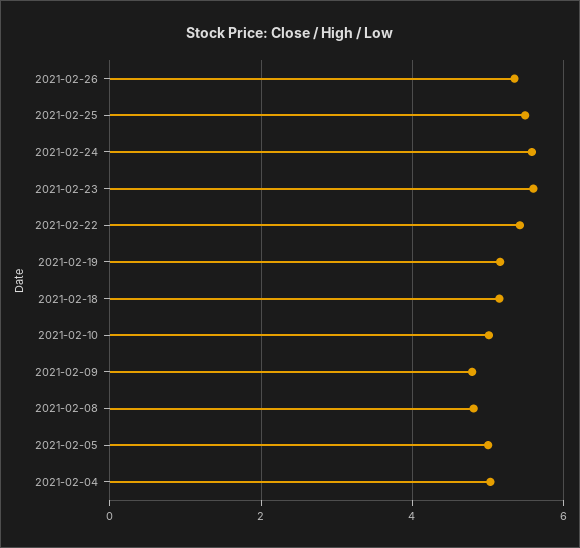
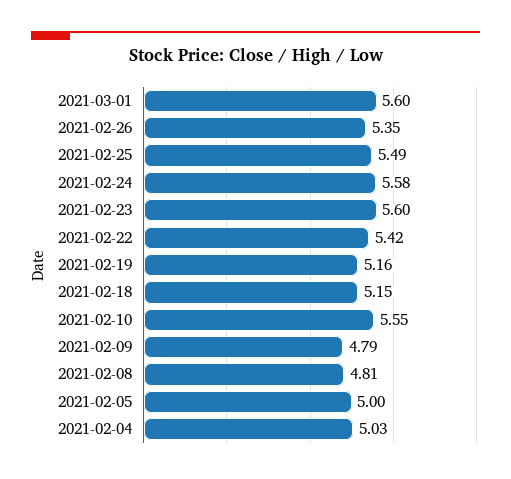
2021-02-10: 5 -> 5.55
2021-03-01: none -> 5.6

